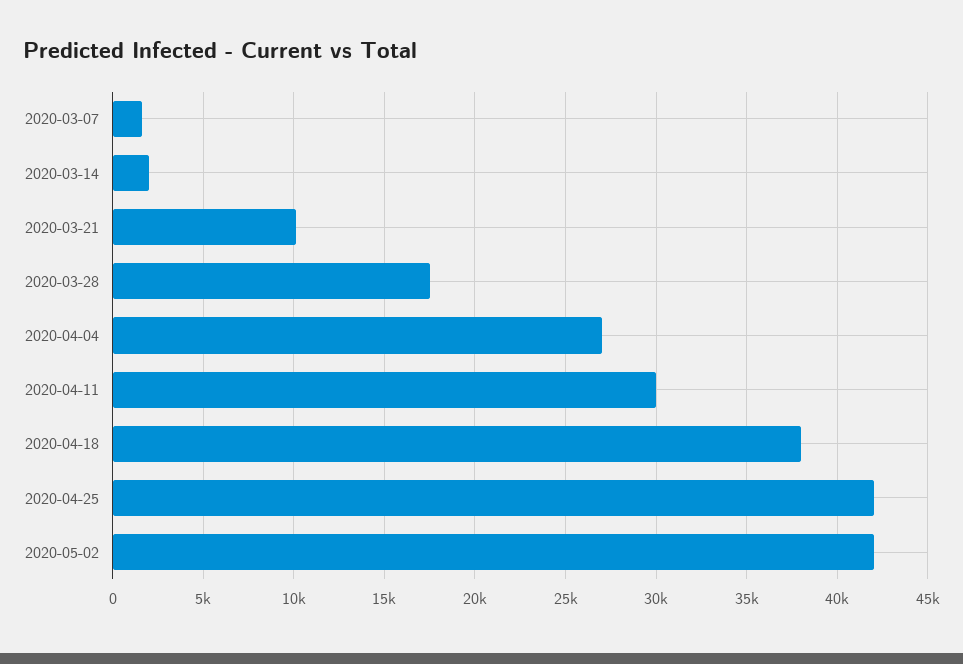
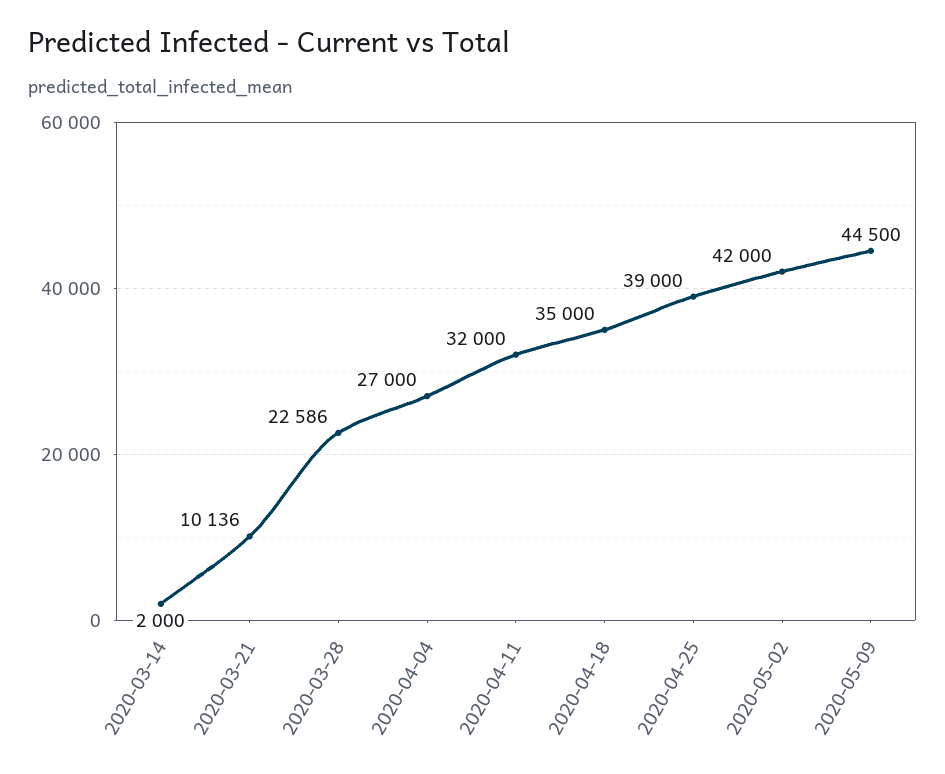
2020-03-07: 1500 -> none
2020-03-28: 17500 -> 22586
2020-04-11: 30000 -> 32000
2020-04-18: 38000 -> 35000
2020-04-25: 42000 -> 39000
2020-05-09: none -> 44500

